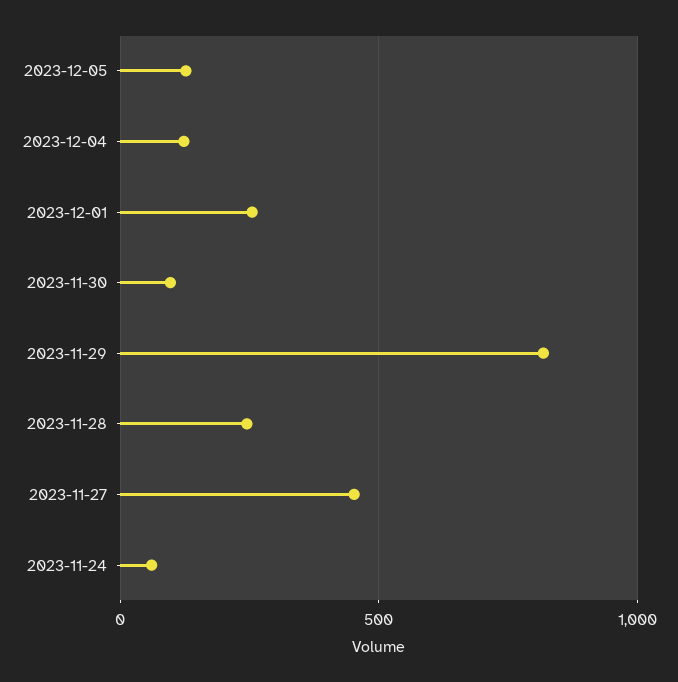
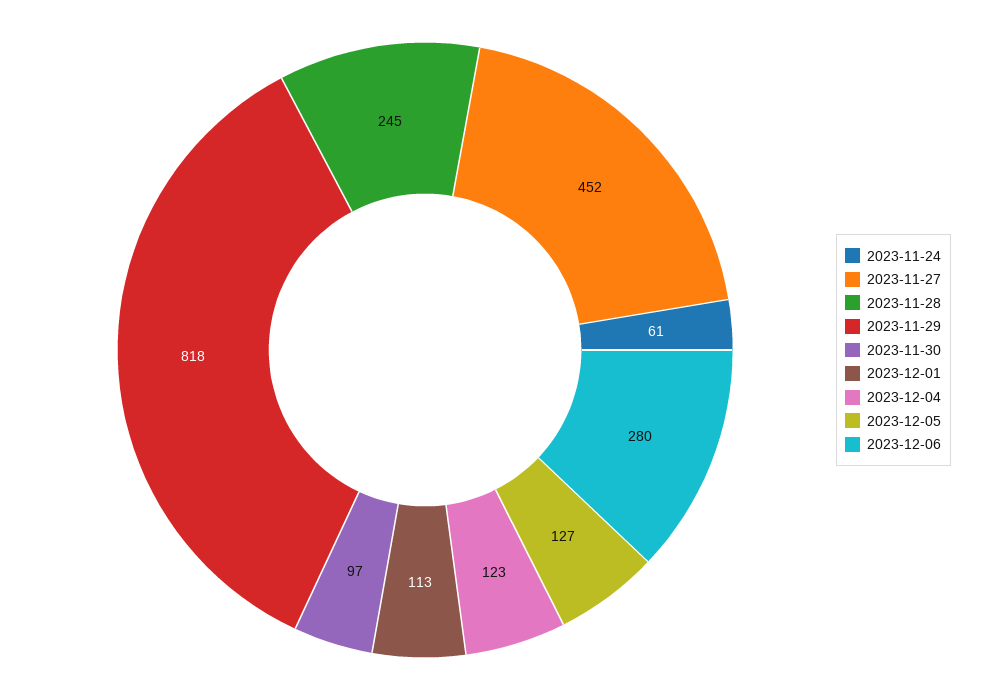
2023-12-01: 250 -> 113
2023-12-06: none -> 280

